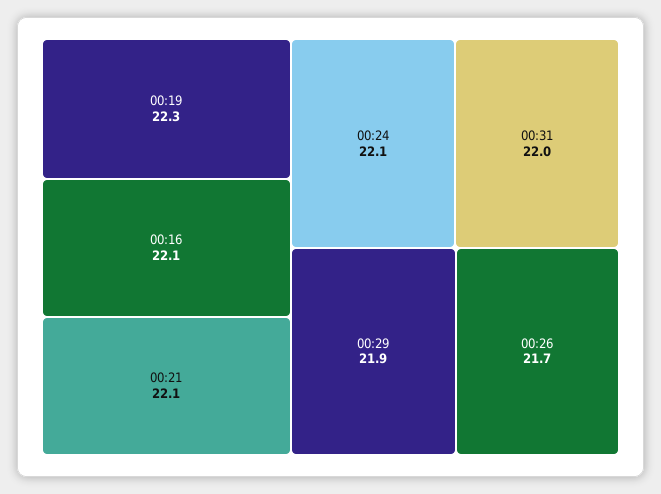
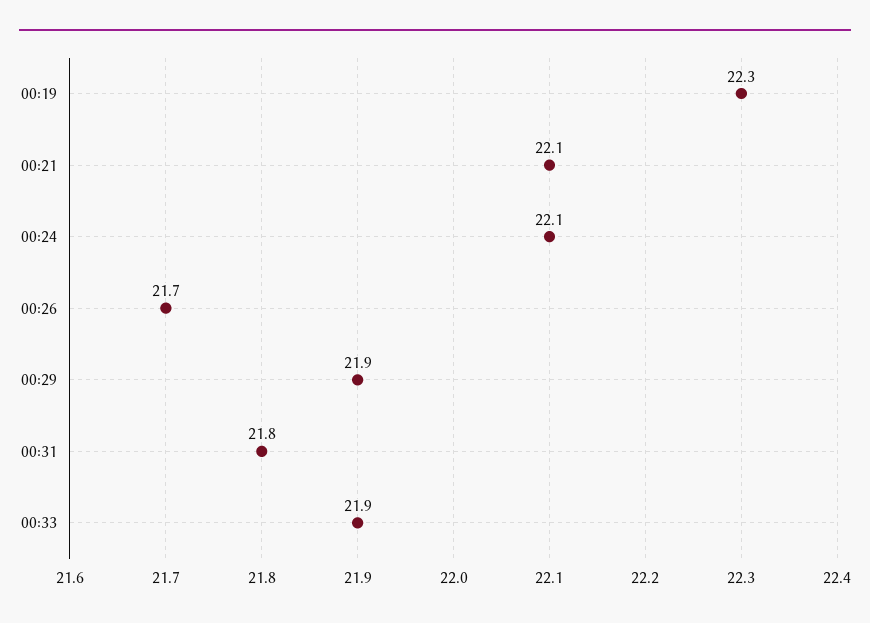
00:16: 22.1 -> none
00:31: 22 -> 21.8
00:33: none -> 21.9

